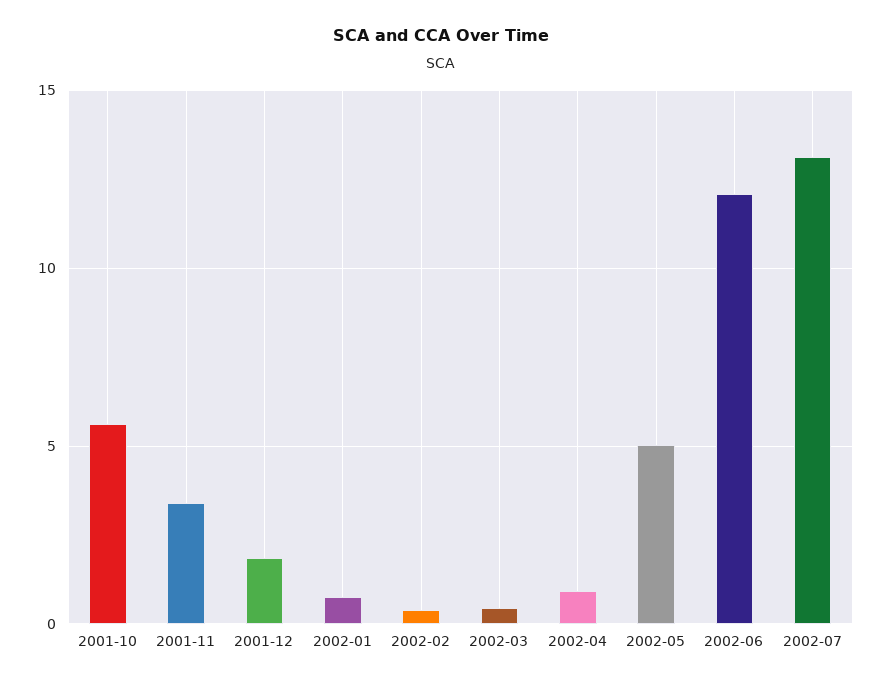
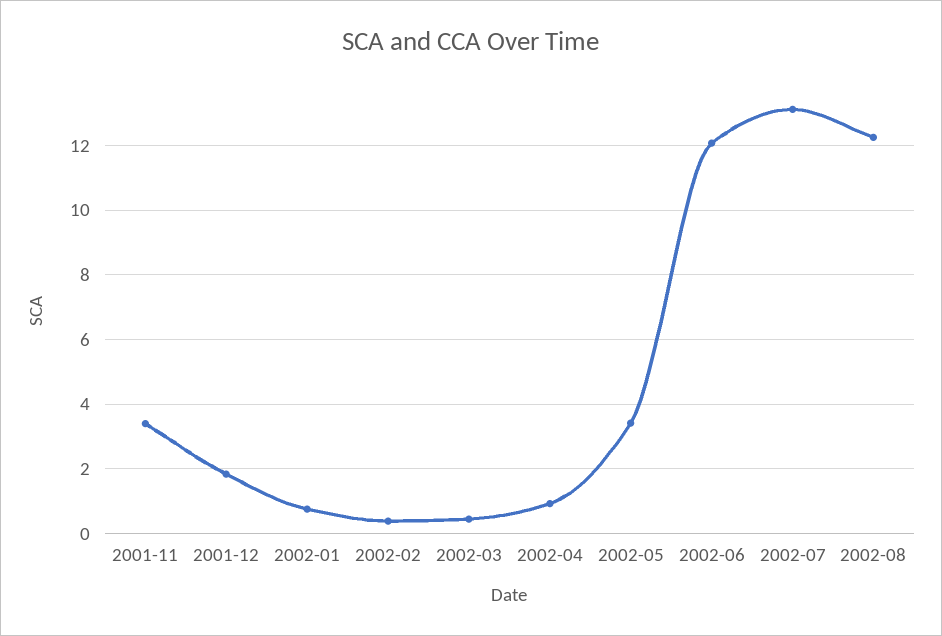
2001-10: 5.5 -> none
2002-05: 5 -> 3.4
2002-08: none -> 12.2

